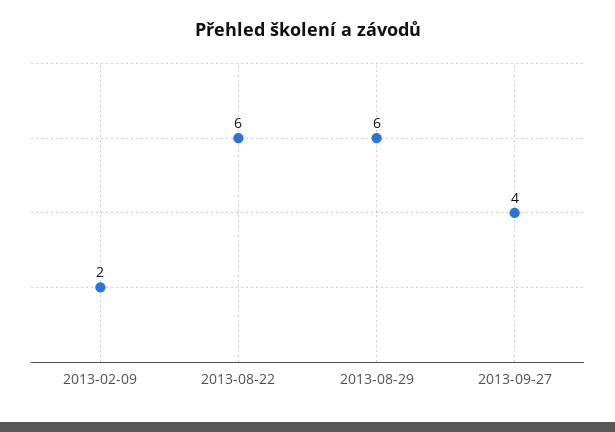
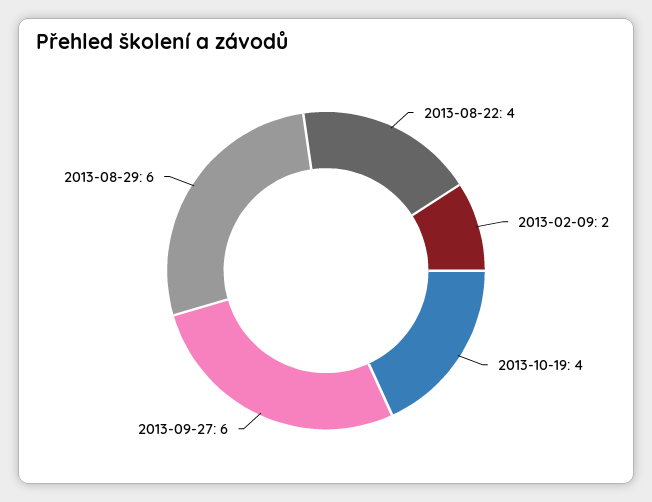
2013-08-22: 6 -> 4
2013-09-27: 4 -> 6
2013-10-19: none -> 4

